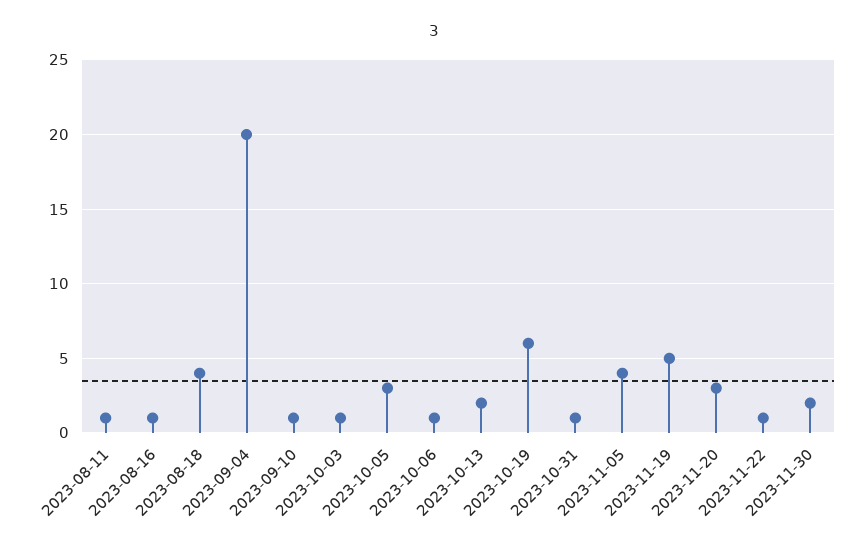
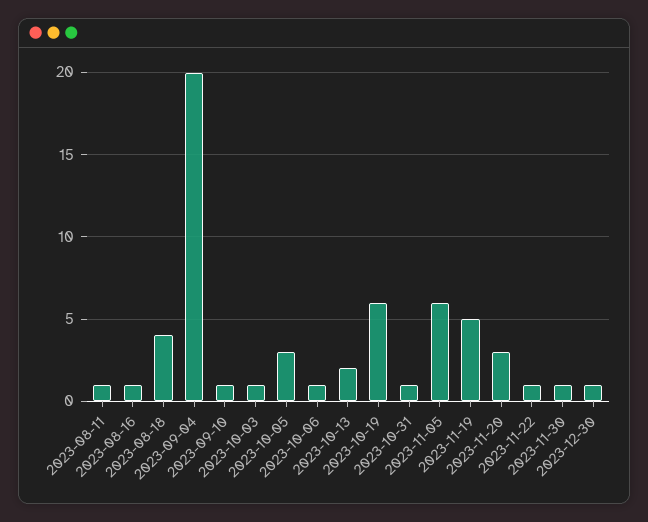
2023-11-05: 4 -> 6
2023-11-30: 2 -> 1
2023-12-30: none -> 1

